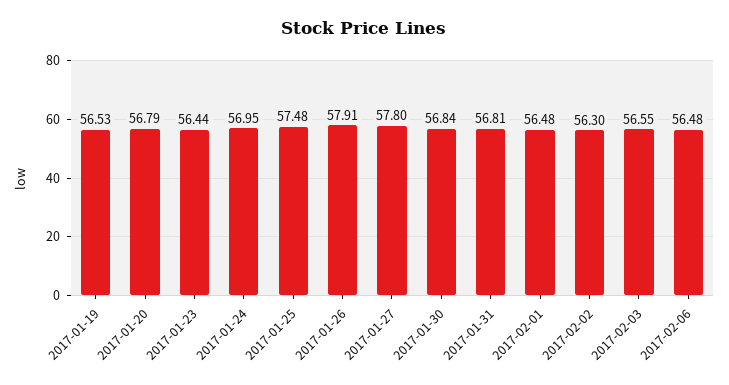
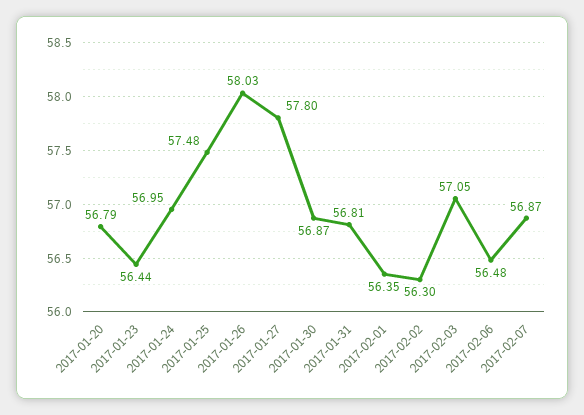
2017-01-19: 56.53 -> none
2017-01-26: 57.91 -> 58.03
2017-01-30: 56.84 -> 56.87
2017-02-01: 56.48 -> 56.35
2017-02-03: 56.55 -> 57.05
2017-02-07: none -> 56.87

